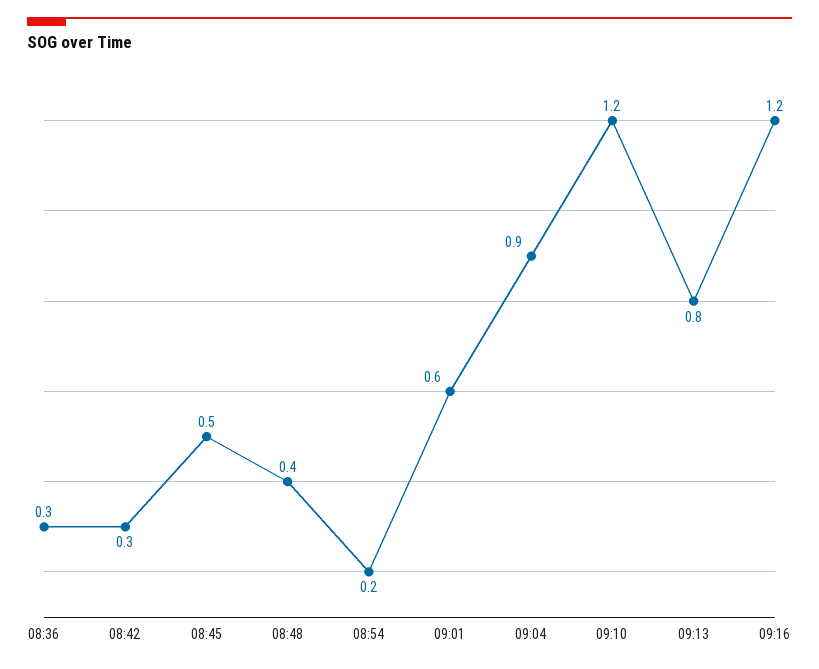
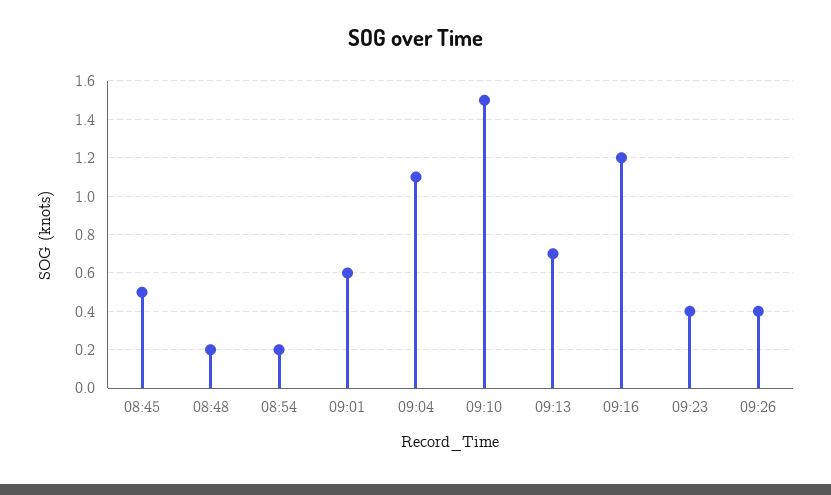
08:36: 0.3 -> none
08:42: 0.3 -> none
08:48: 0.4 -> 0.2
09:04: 0.9 -> 1.1
09:10: 1.2 -> 1.5
09:13: 0.8 -> 0.7
09:23: none -> 0.4
09:26: none -> 0.4

